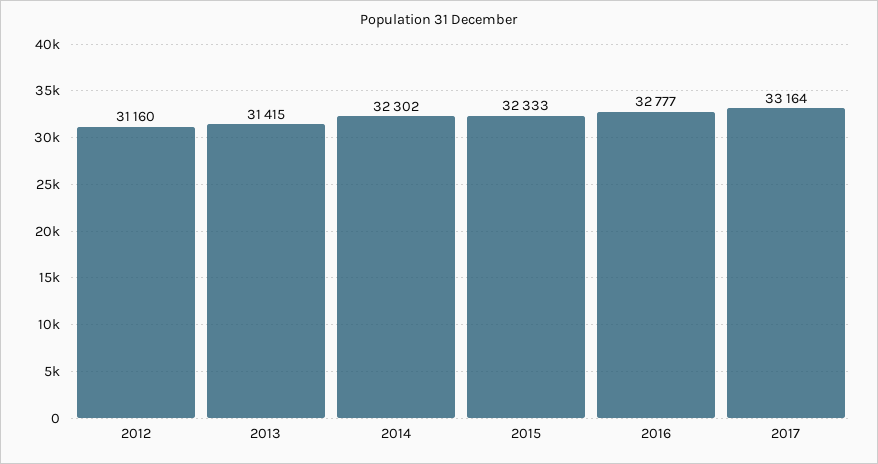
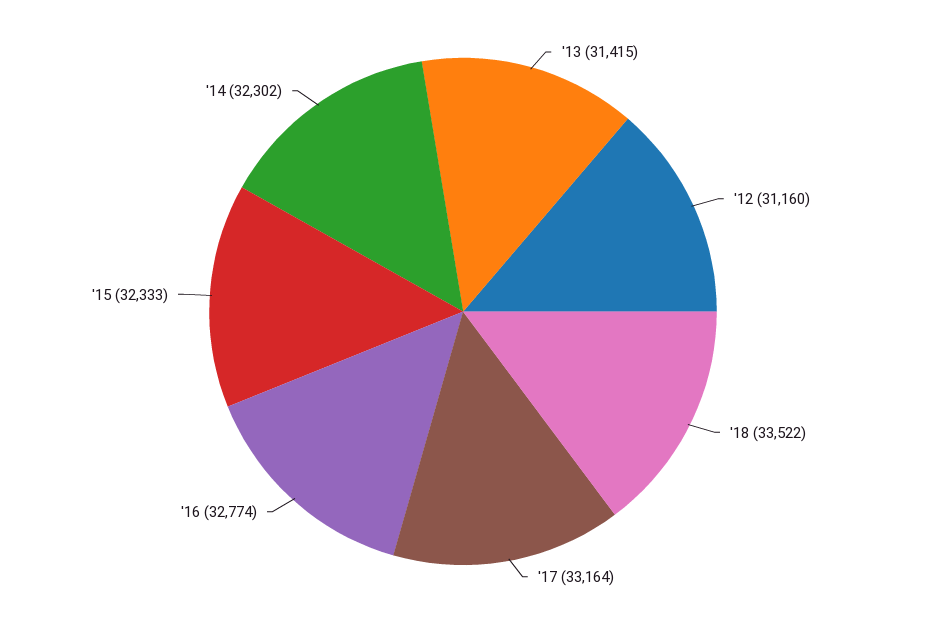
2016: 32777 -> 32774
'18: none -> 33522

